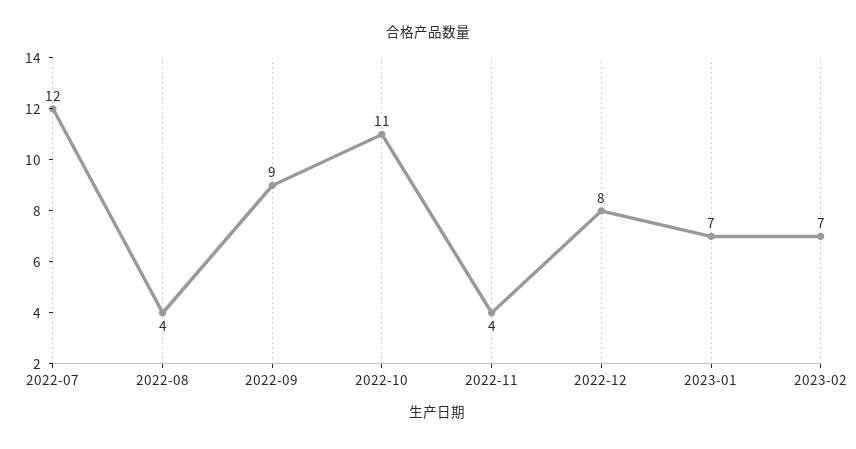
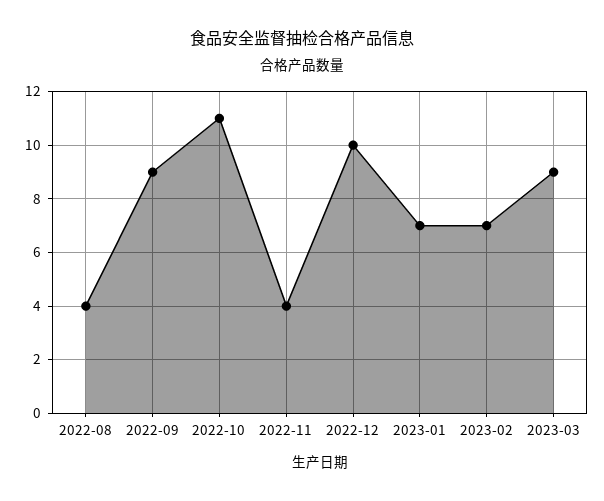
2022-07: 12 -> none
2022-12: 8 -> 10
2023-03: none -> 9

